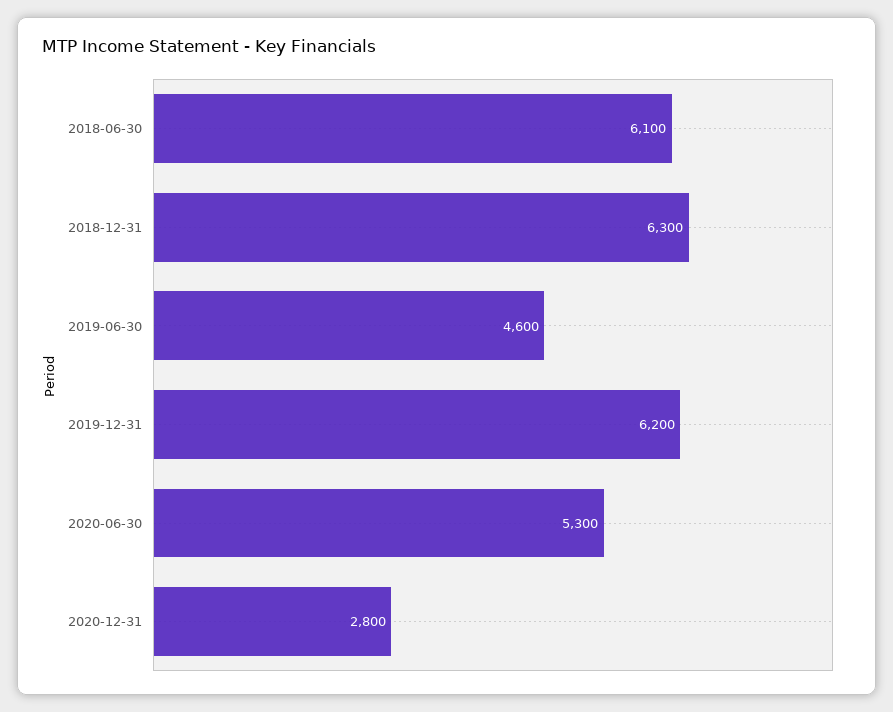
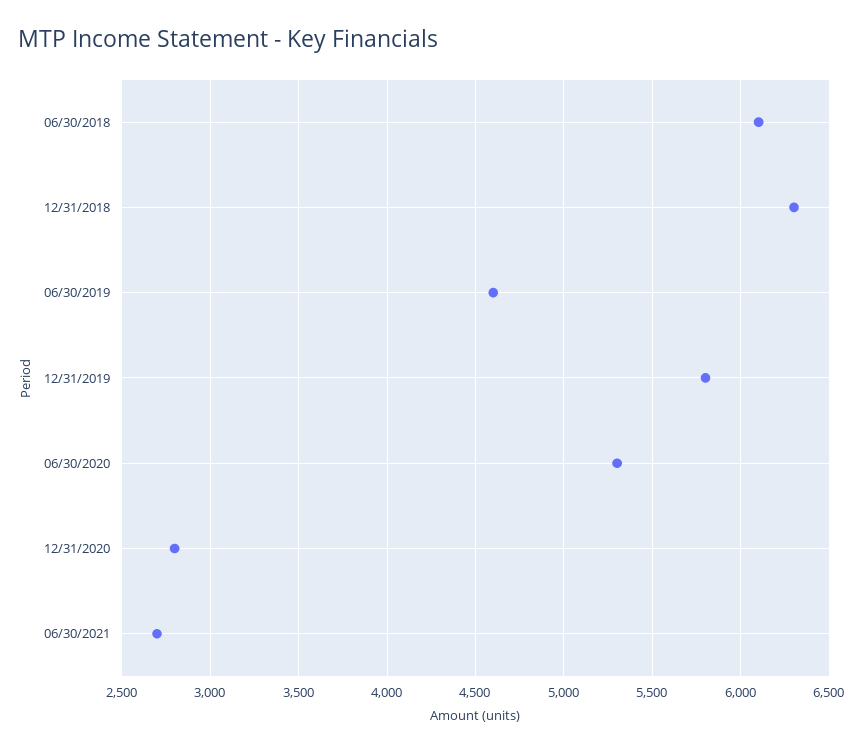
2019-12-31: 6200 -> 5800
06/30/2021: none -> 2700

